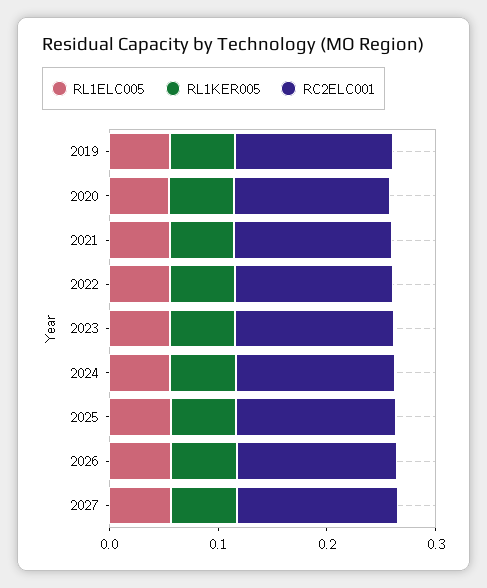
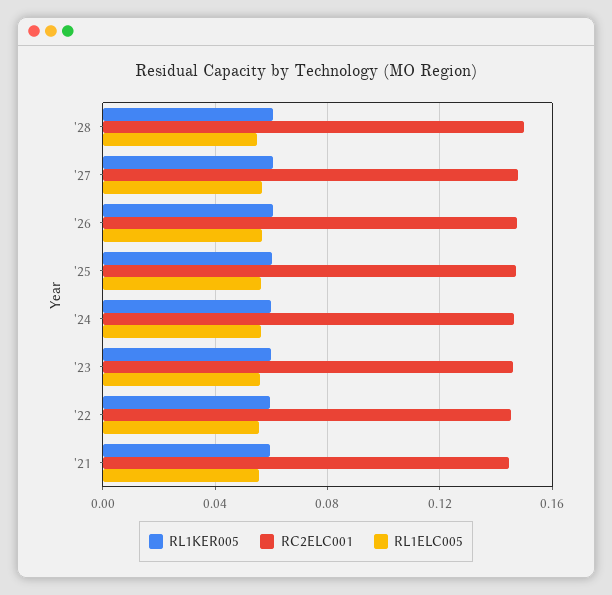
RL1ELC005, 2019: 0.06 -> none
RL1KER005, 2019: 0.06 -> none
RC2ELC001, 2019: 0.14 -> none
RL1ELC005, 2020: 0.06 -> none
RL1KER005, 2020: 0.06 -> none
RC2ELC001, 2020: 0.14 -> none
RL1KER005, '28: none -> 0.06
RC2ELC001, '28: none -> 0.15
RL1ELC005, '28: none -> 0.055

